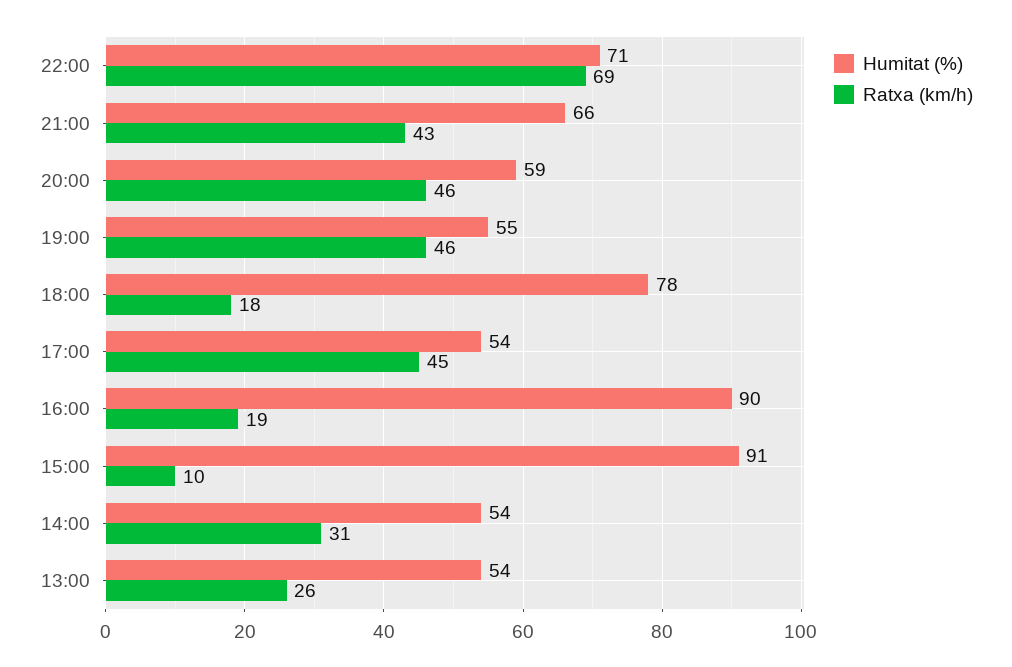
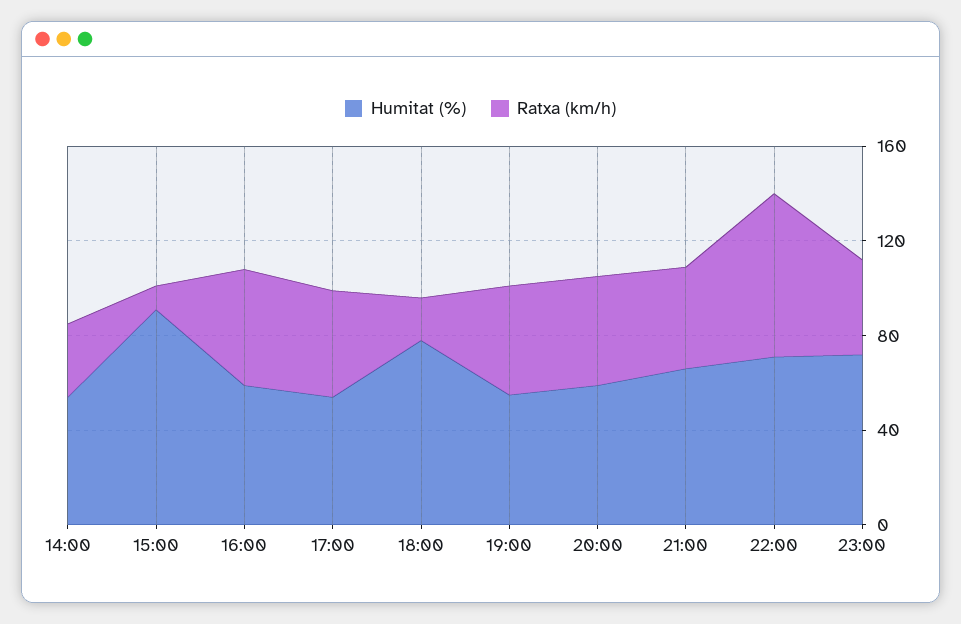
Humitat (%), 16:00: 90 -> 60
Ratxa (km/h), 16:00: 19 -> 50
Humitat (%), 13:00: 54 -> none
Ratxa (km/h), 13:00: 26 -> none
Humitat (%), 23:00: none -> 70
Ratxa (km/h), 23:00: none -> 40

